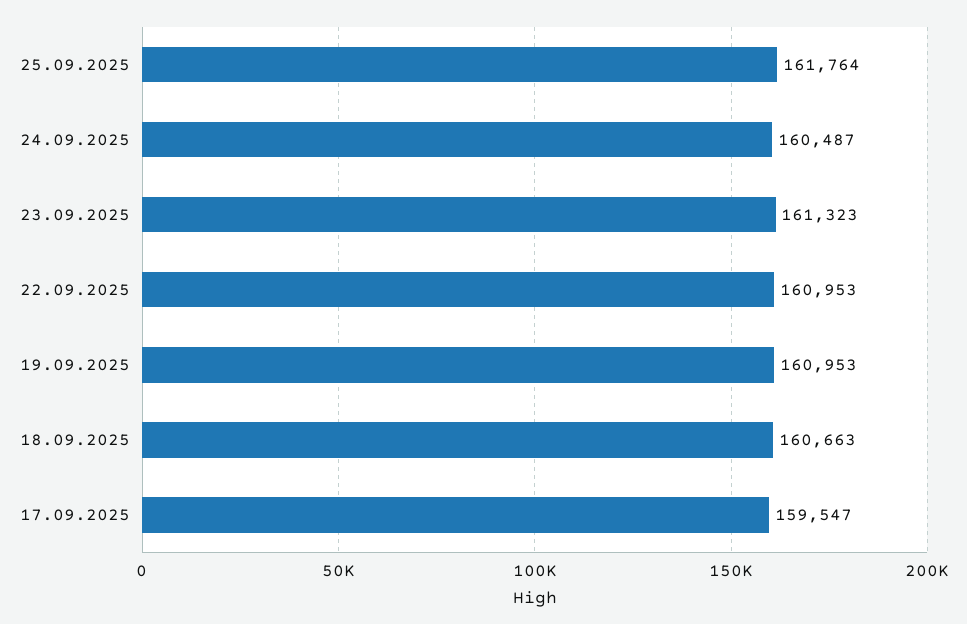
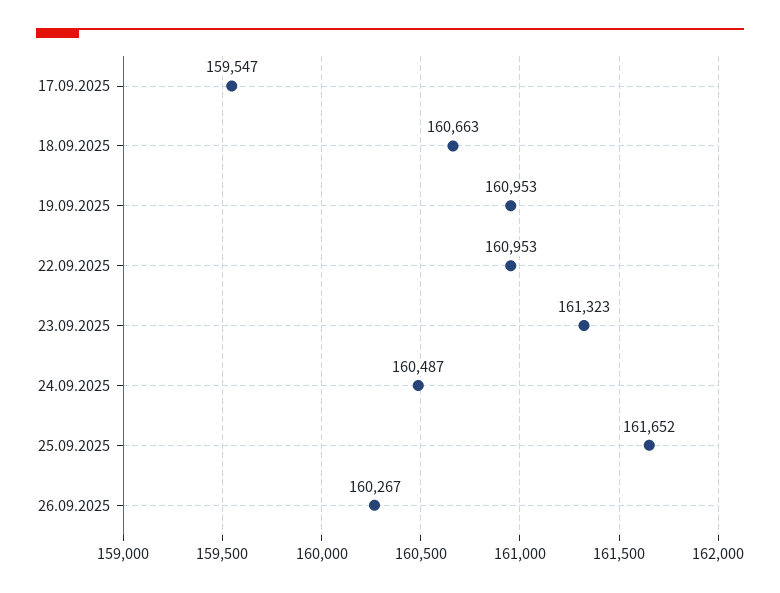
25.09.2025: 161764 -> 161652
26.09.2025: none -> 160267

